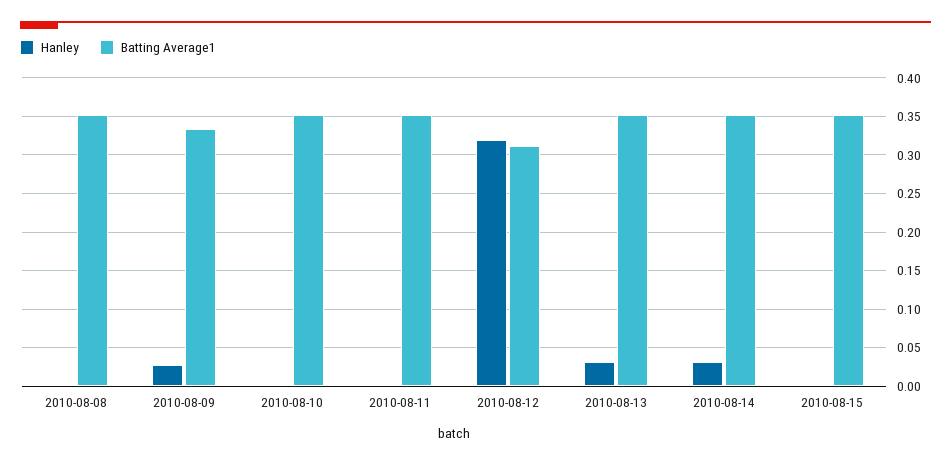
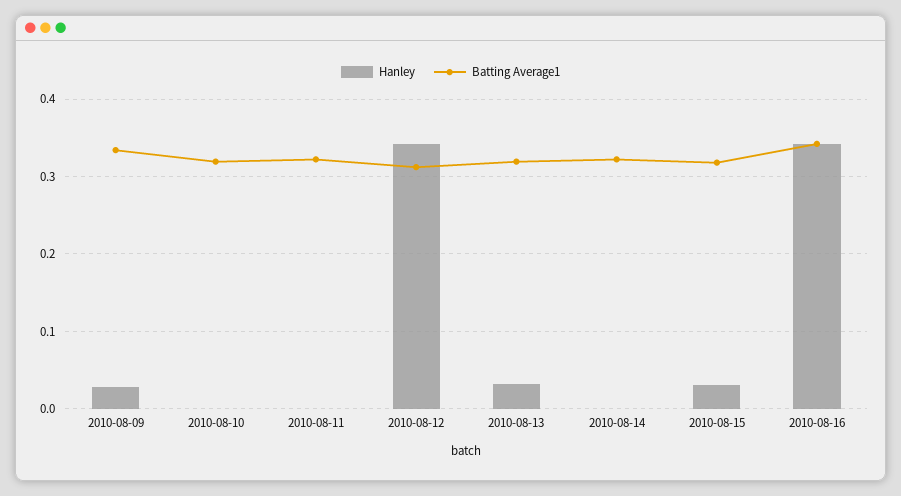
Hanley, 2010-08-08: 0 -> none
Batting Average1, 2010-08-08: 0.35 -> none
Batting Average1, 2010-08-10: 0.35 -> 0.32
Batting Average1, 2010-08-11: 0.35 -> 0.32
Hanley, 2010-08-12: 0.32 -> 0.34
Batting Average1, 2010-08-13: 0.35 -> 0.32
Hanley, 2010-08-14: 0.03 -> 0
Batting Average1, 2010-08-14: 0.35 -> 0.32
Hanley, 2010-08-15: 0 -> 0.03
Batting Average1, 2010-08-15: 0.35 -> 0.32
Hanley, 2010-08-16: none -> 0.34
Batting Average1, 2010-08-16: none -> 0.34

